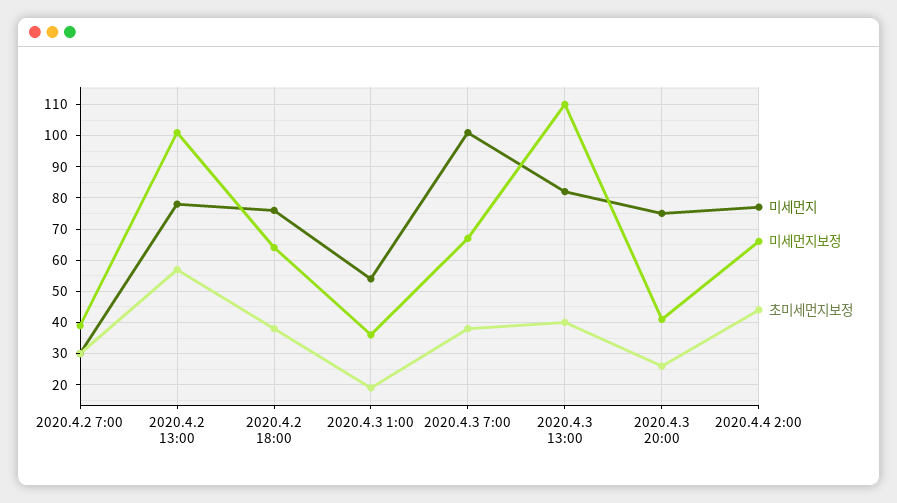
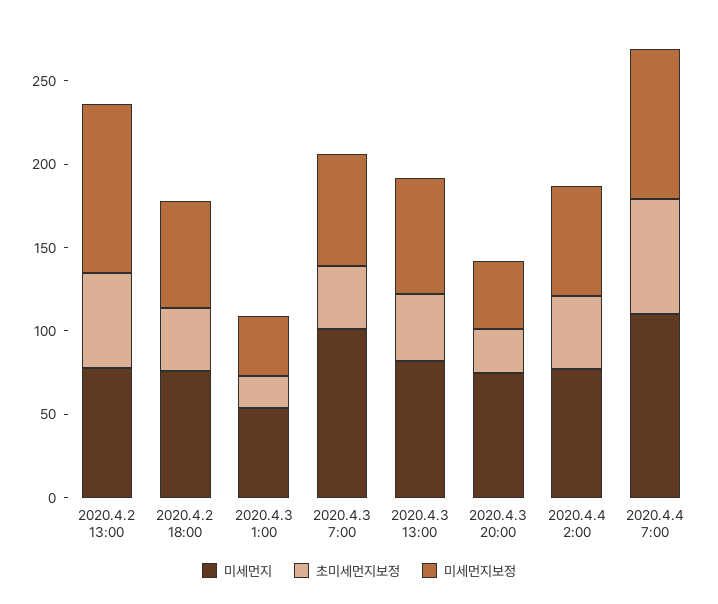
미세먼지, 2020.4.2 7:00: 30 -> none
미세먼지보정, 2020.4.2 7:00: 40 -> none
초미세먼지보정, 2020.4.2 7:00: 30 -> none
미세먼지보정, 2020.4.3 13:00: 110 -> 70
미세먼지, 2020.4.4 7:00: none -> 110
초미세먼지보정, 2020.4.4 7:00: none -> 70
미세먼지보정, 2020.4.4 7:00: none -> 90

